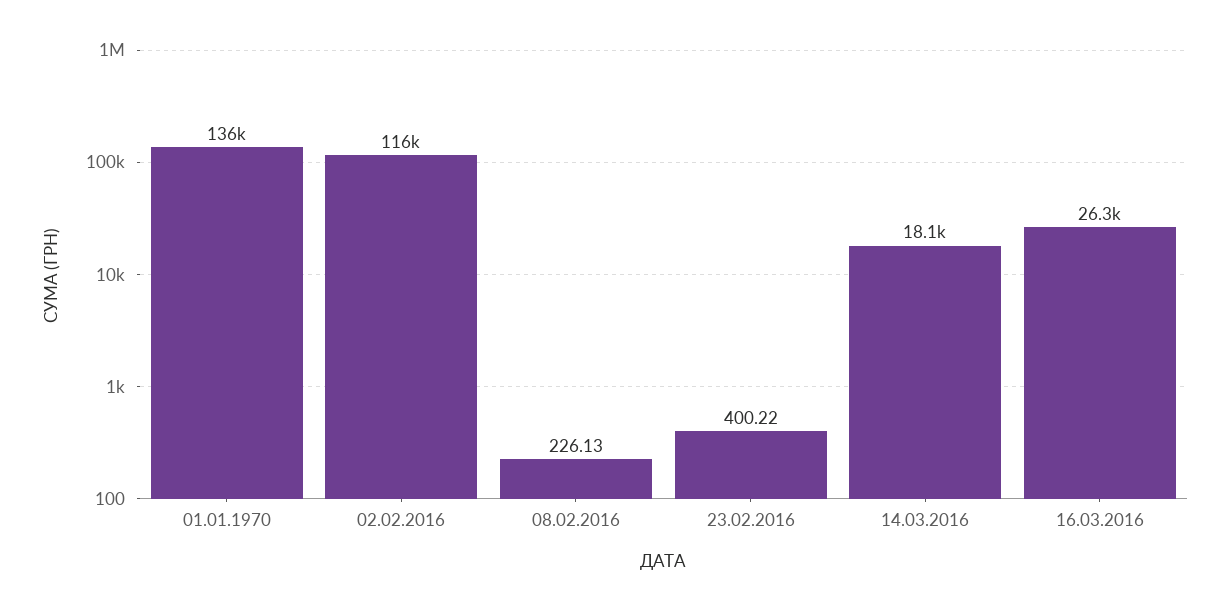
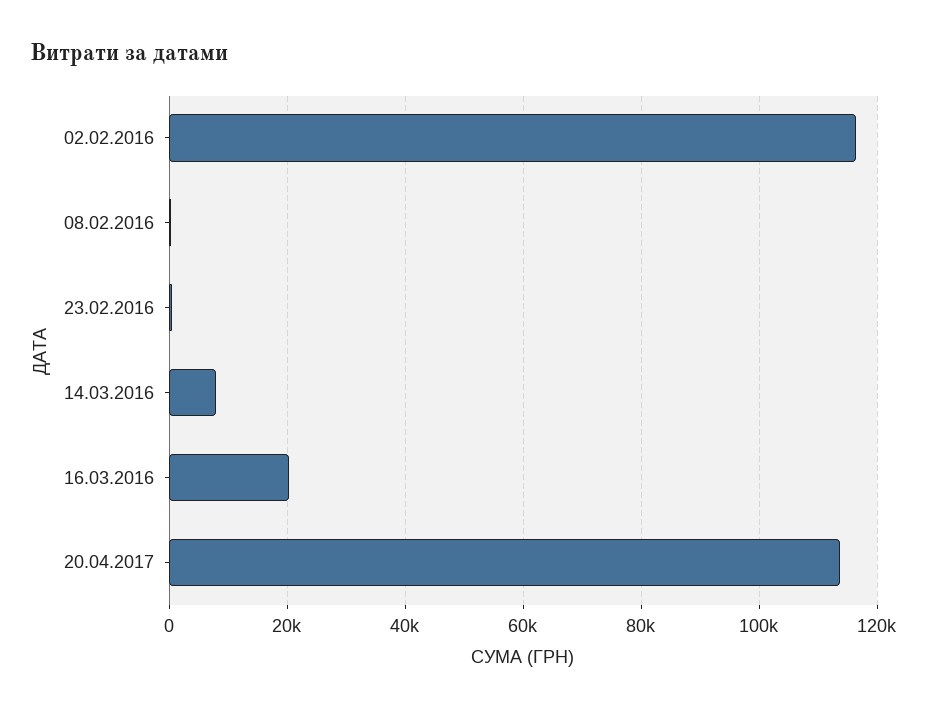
01.01.1970: 136000 -> none
14.03.2016: 18100 -> 8000
16.03.2016: 26300 -> 20000
20.04.2017: none -> 114000

